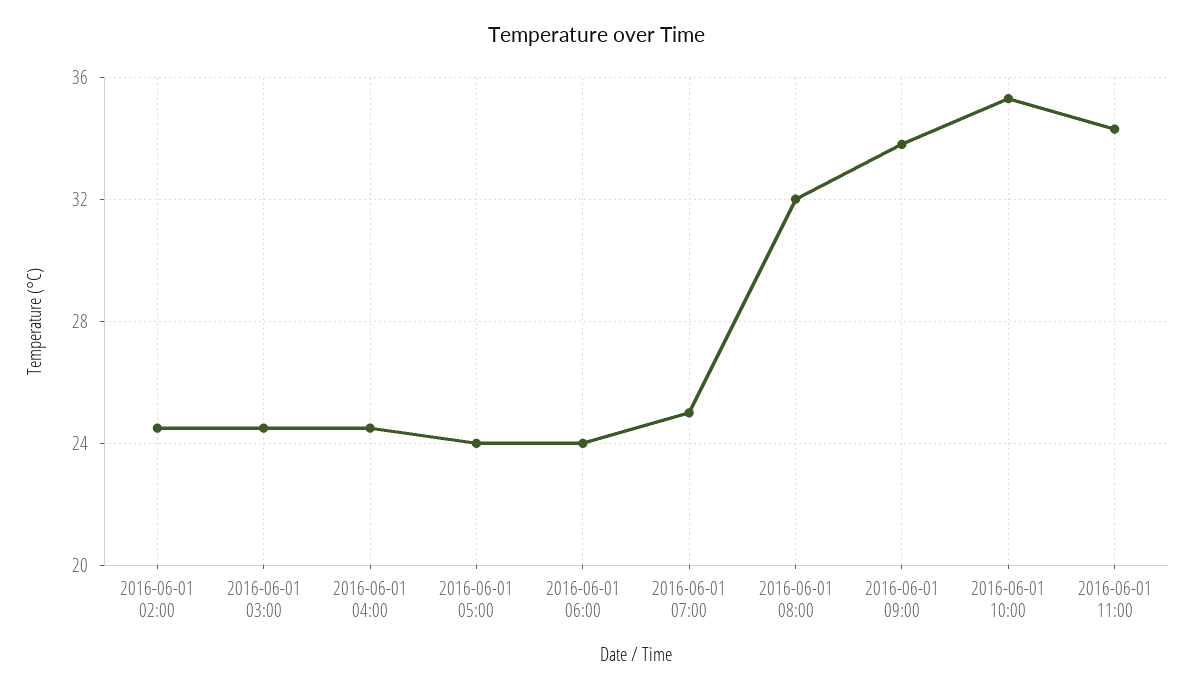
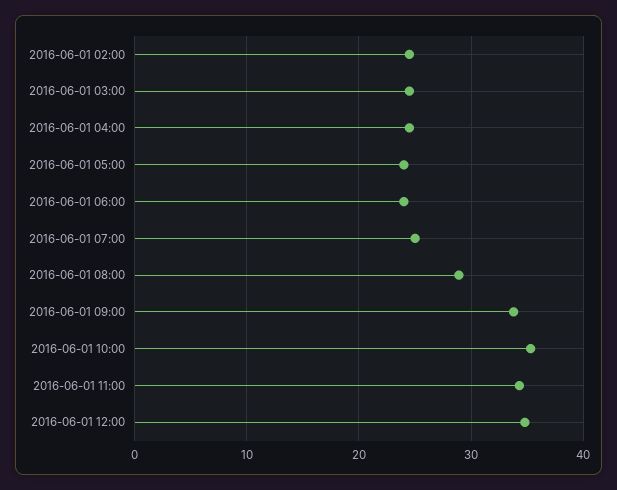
2016-06-01 08:00: 32 -> 29
2016-06-01 12:00: none -> 35

